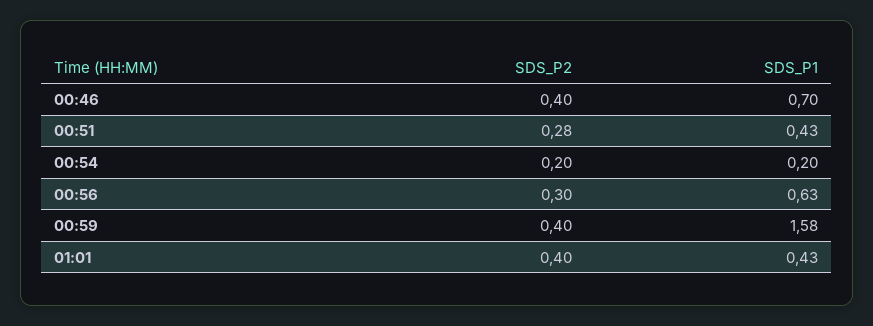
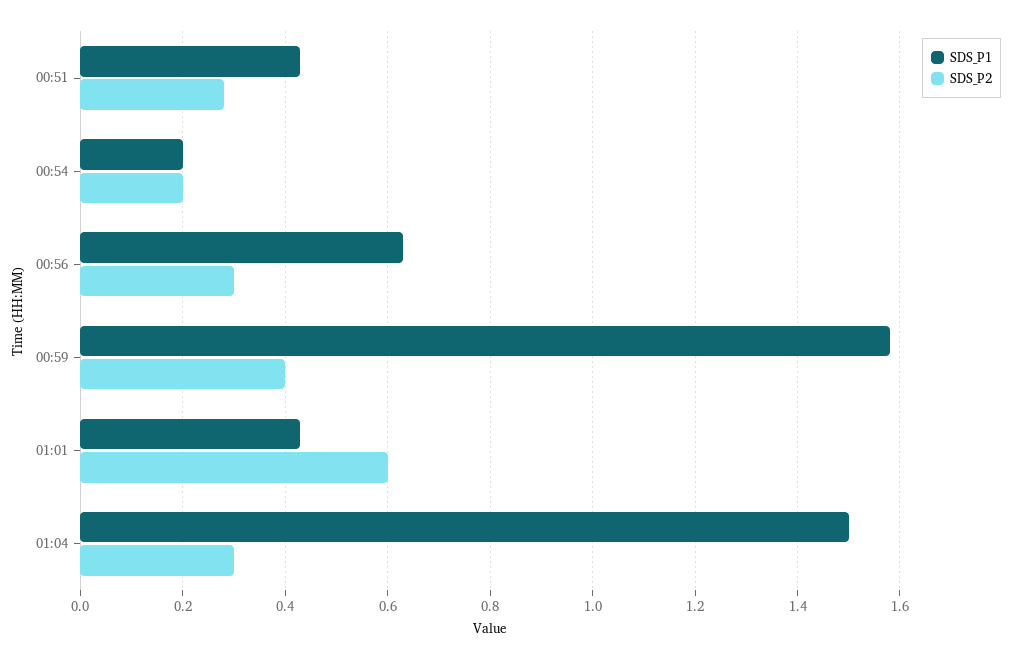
SDS_P2, 00:46: 0.4 -> none
SDS_P1, 00:46: 0.7 -> none
SDS_P2, 01:01: 0.4 -> 0.6
SDS_P1, 01:04: none -> 1.5
SDS_P2, 01:04: none -> 0.3

